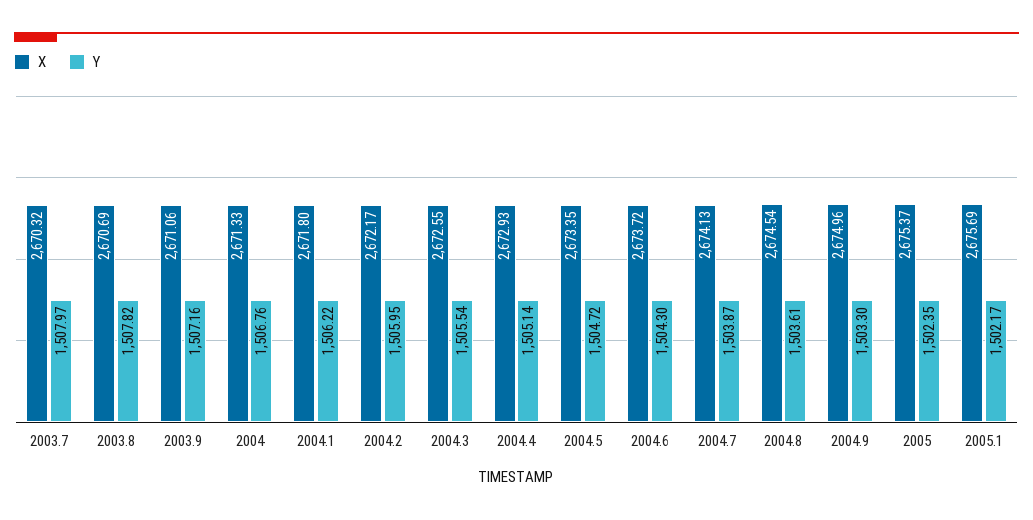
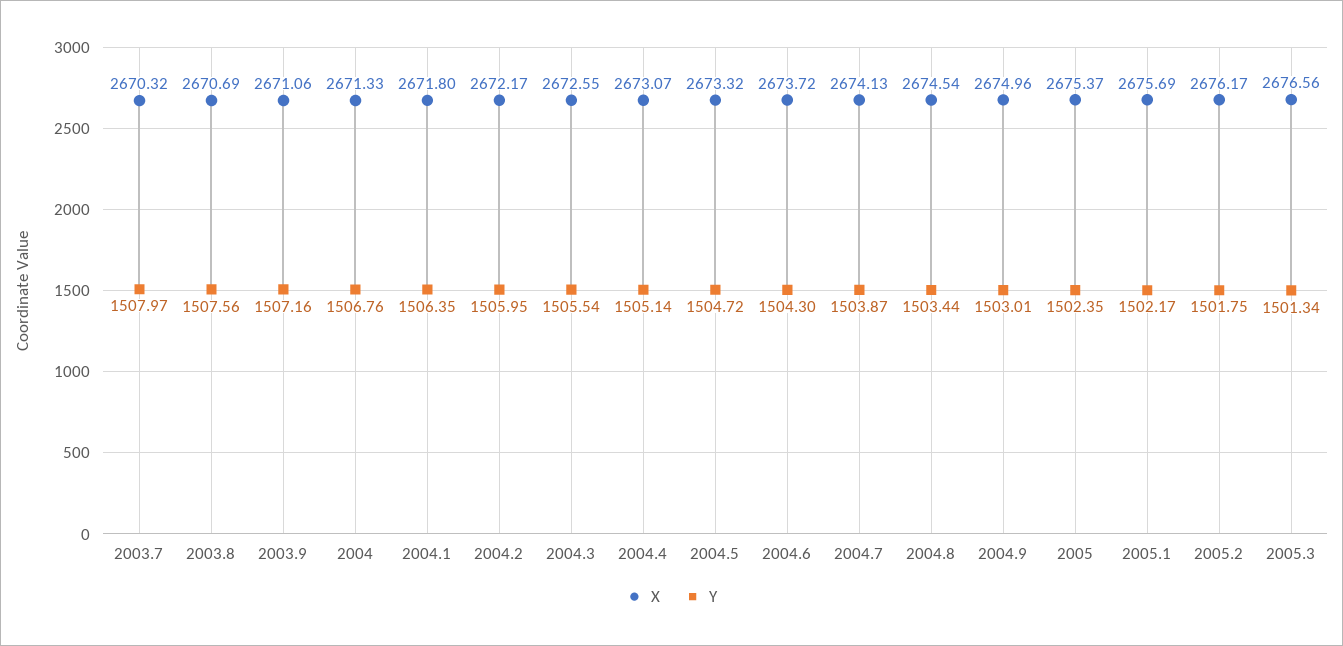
Y, 2003.8: 1507.82 -> 1507.56
Y, 2004.1: 1506.22 -> 1506.35
X, 2004.4: 2672.93 -> 2673.07
X, 2004.5: 2673.35 -> 2673.32
Y, 2004.8: 1503.61 -> 1503.44
Y, 2004.9: 1503.3 -> 1503.01
X, 2005.2: none -> 2676.17
Y, 2005.2: none -> 1501.75
X, 2005.3: none -> 2676.56
Y, 2005.3: none -> 1501.34

